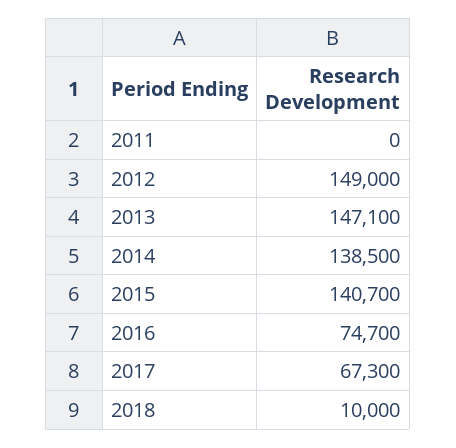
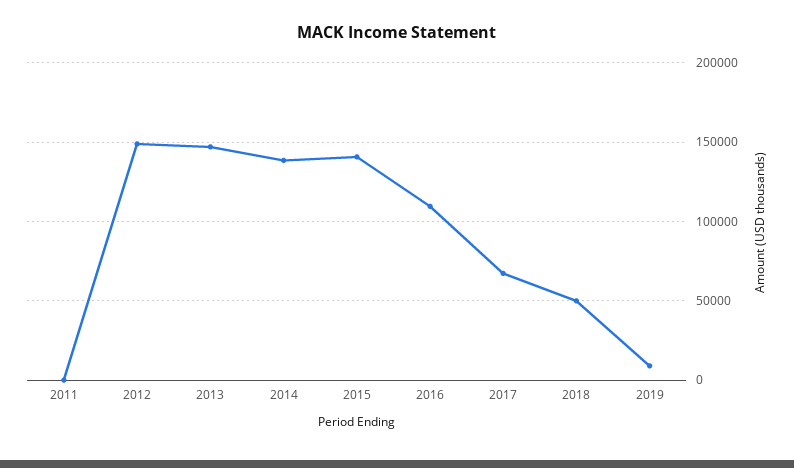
2016: 74700 -> 110000
2018: 10000 -> 50000
2019: none -> 10000

